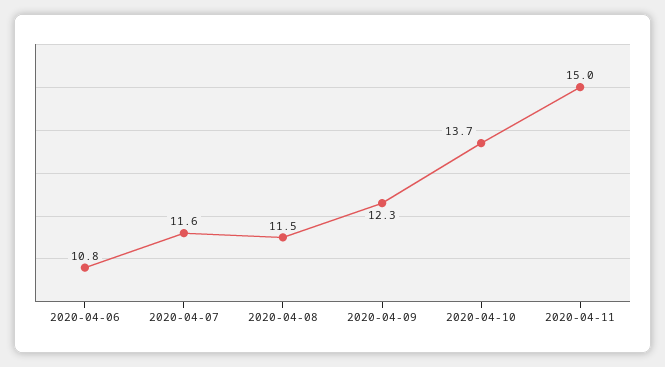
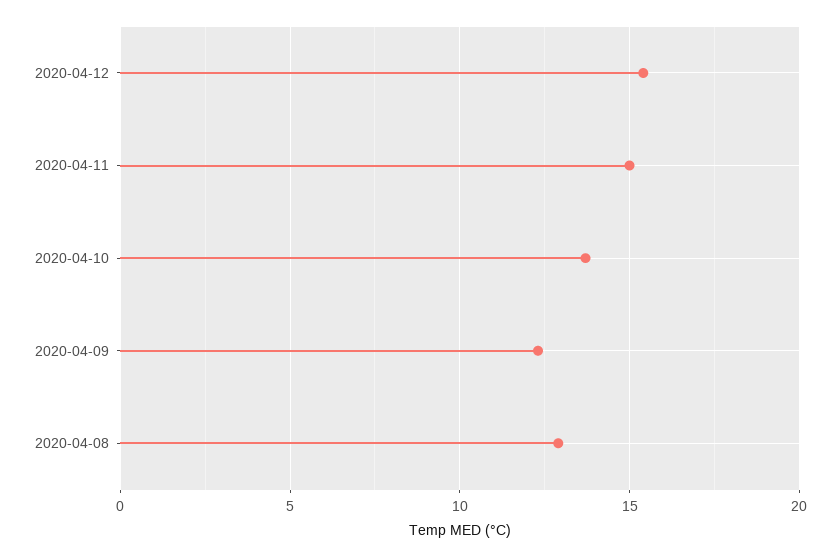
2020-04-06: 10.8 -> none
2020-04-07: 11.6 -> none
2020-04-08: 11.5 -> 13
2020-04-12: none -> 15.5

